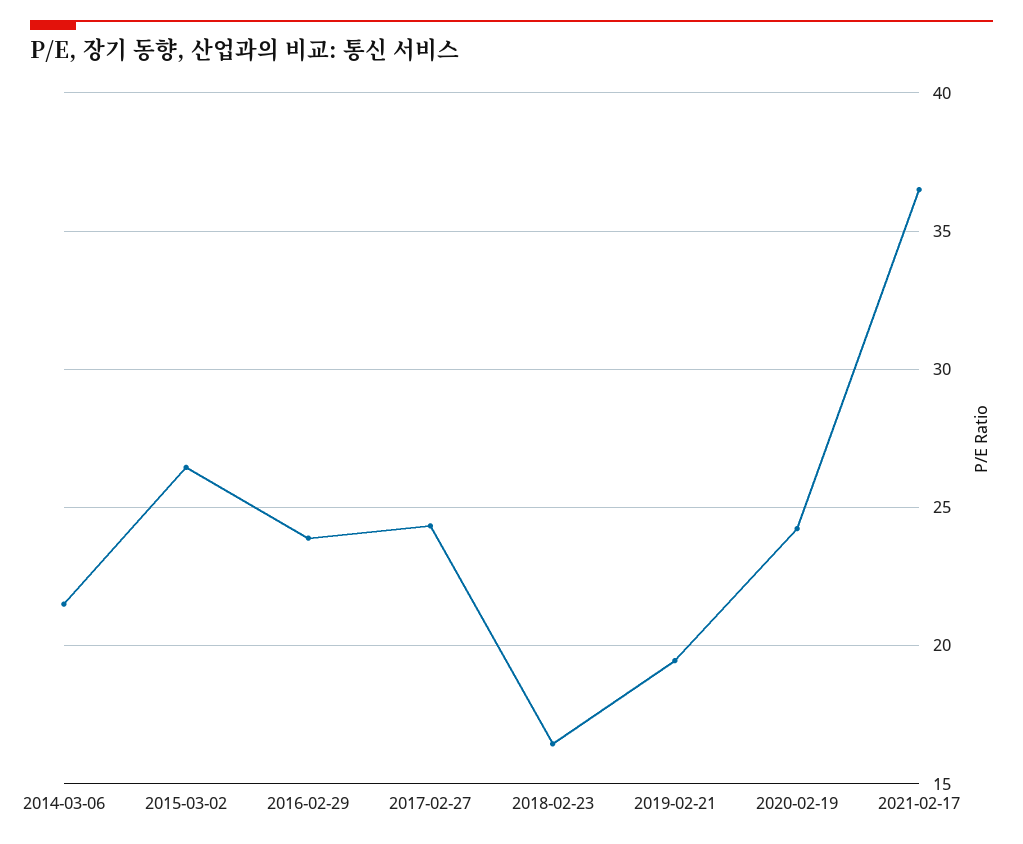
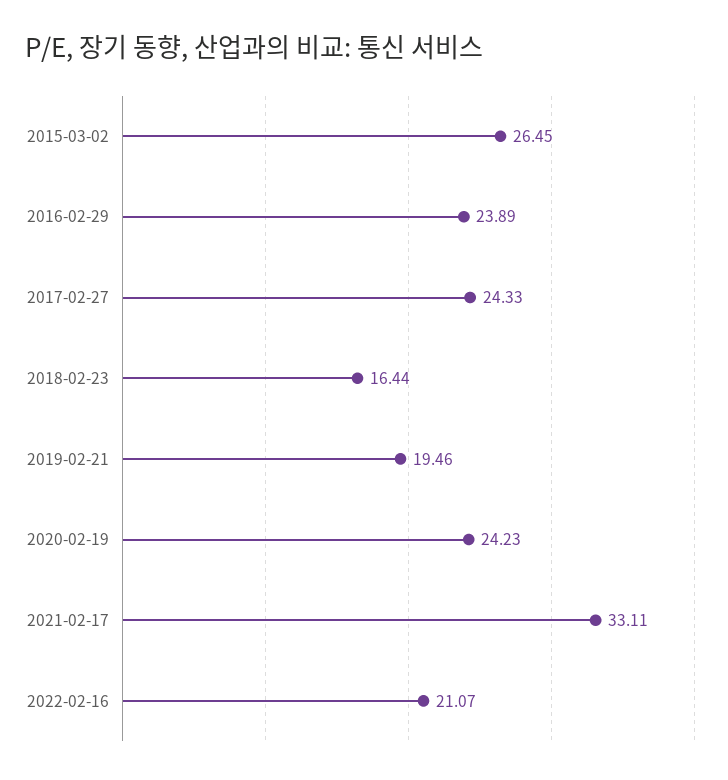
2014-03-06: 21.5 -> none
2021-02-17: 36.5 -> 33.11
2022-02-16: none -> 21.07

